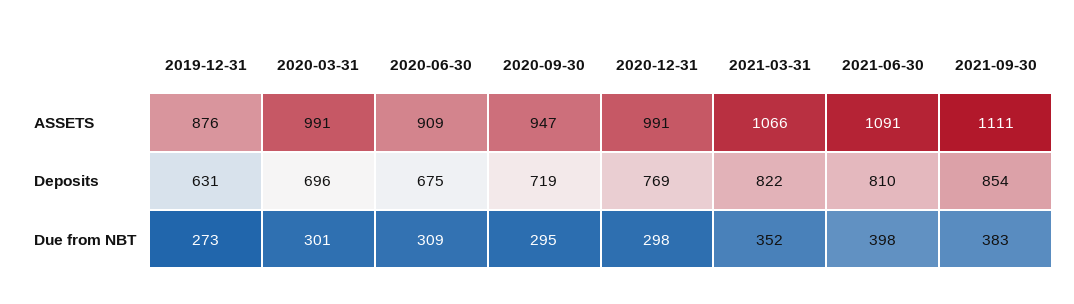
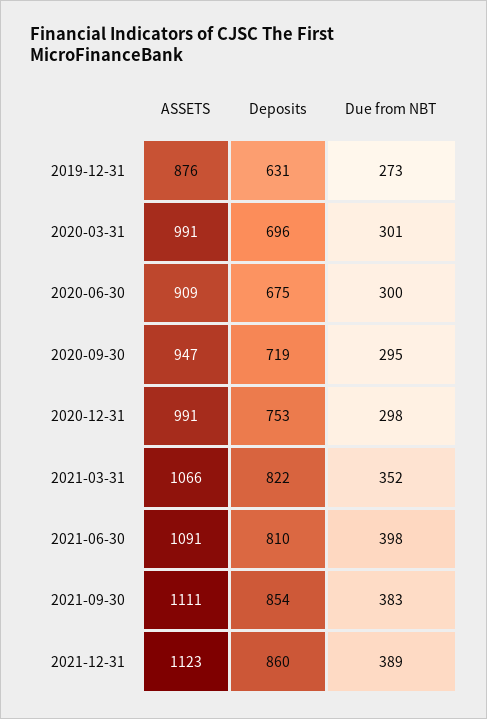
2020-12-31, Deposits: 769 -> 753
2020-06-30, Due from NBT: 309 -> 300
2021-12-31, ASSETS: none -> 1123
2021-12-31, Deposits: none -> 860
2021-12-31, Due from NBT: none -> 389

